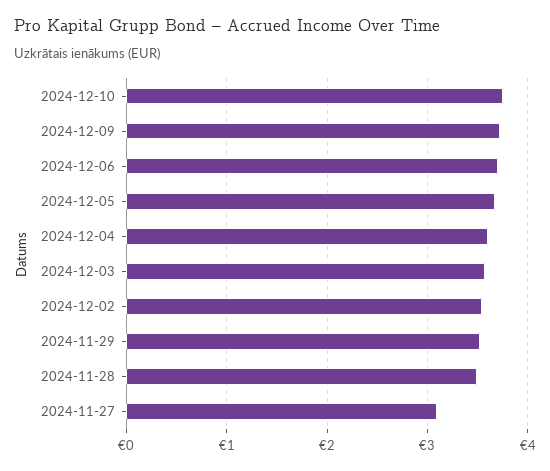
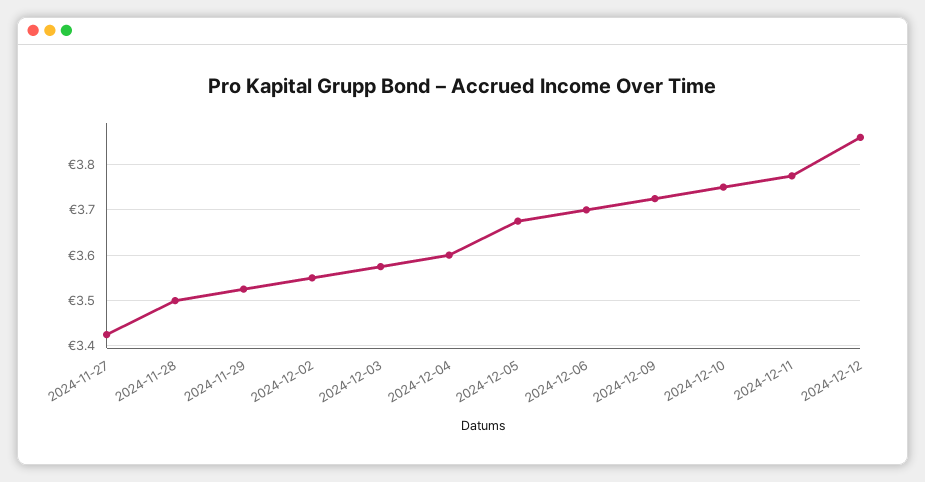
2024-11-27: 3.1 -> 3.42
2024-12-11: none -> 3.78
2024-12-12: none -> 3.86

